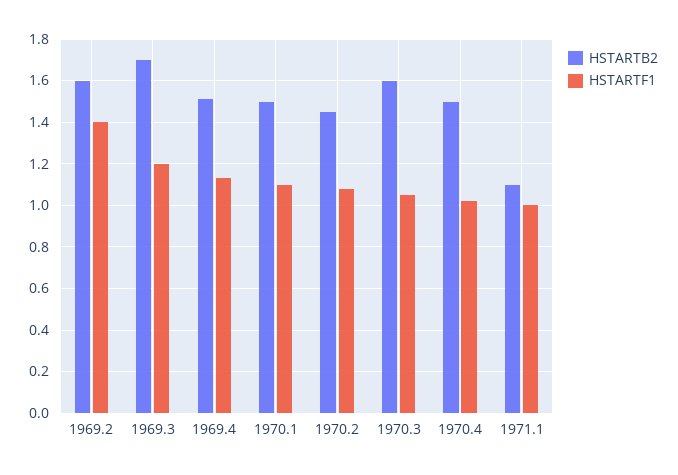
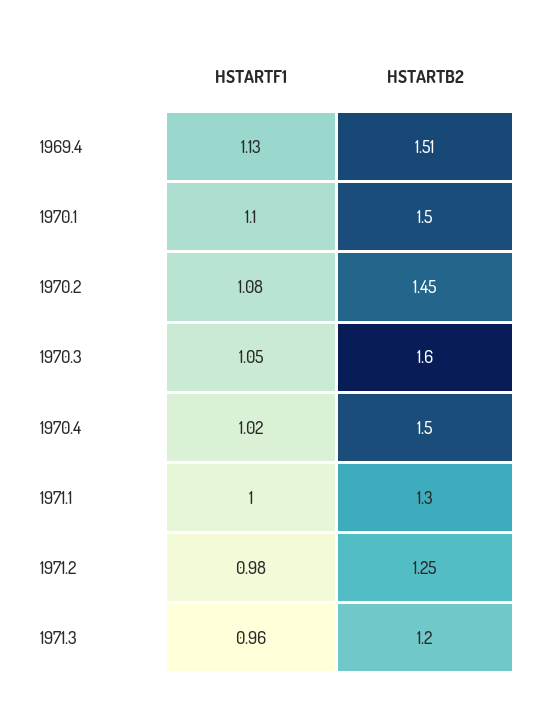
HSTARTB2, 1969.2: 1.6 -> none
HSTARTF1, 1969.2: 1.4 -> none
HSTARTB2, 1969.3: 1.7 -> none
HSTARTF1, 1969.3: 1.2 -> none
HSTARTB2, 1971.1: 1.1 -> 1.3
HSTARTF1, 1971.2: none -> 0.98
HSTARTB2, 1971.2: none -> 1.25
HSTARTF1, 1971.3: none -> 0.96
HSTARTB2, 1971.3: none -> 1.2

